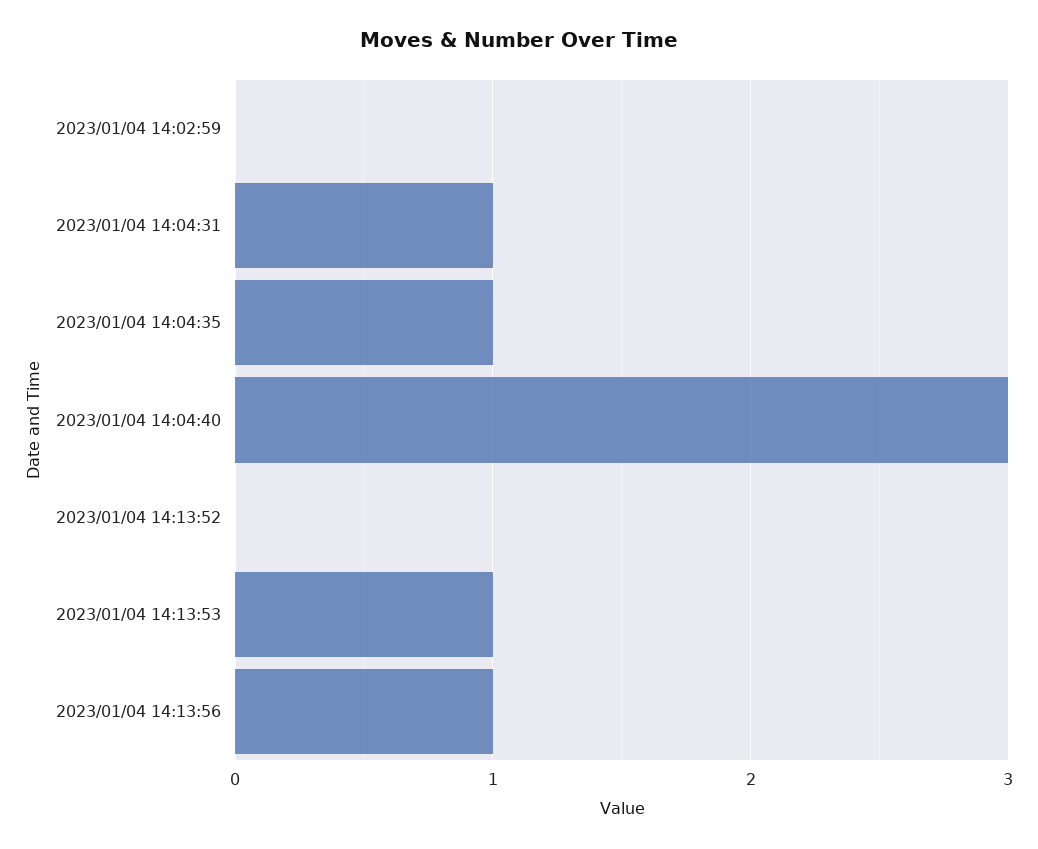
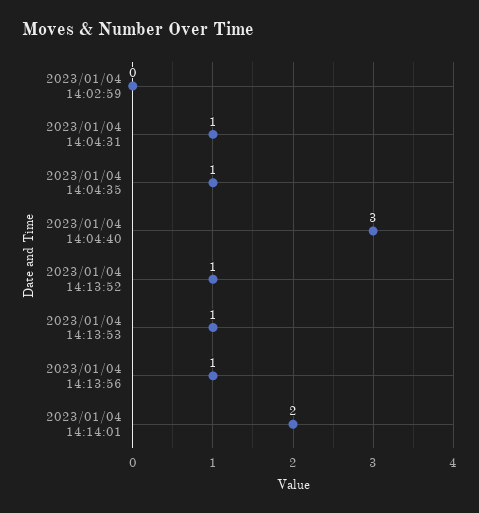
2023/01/04 14:13:52: 0 -> 1
2023/01/04 14:14:01: none -> 2

